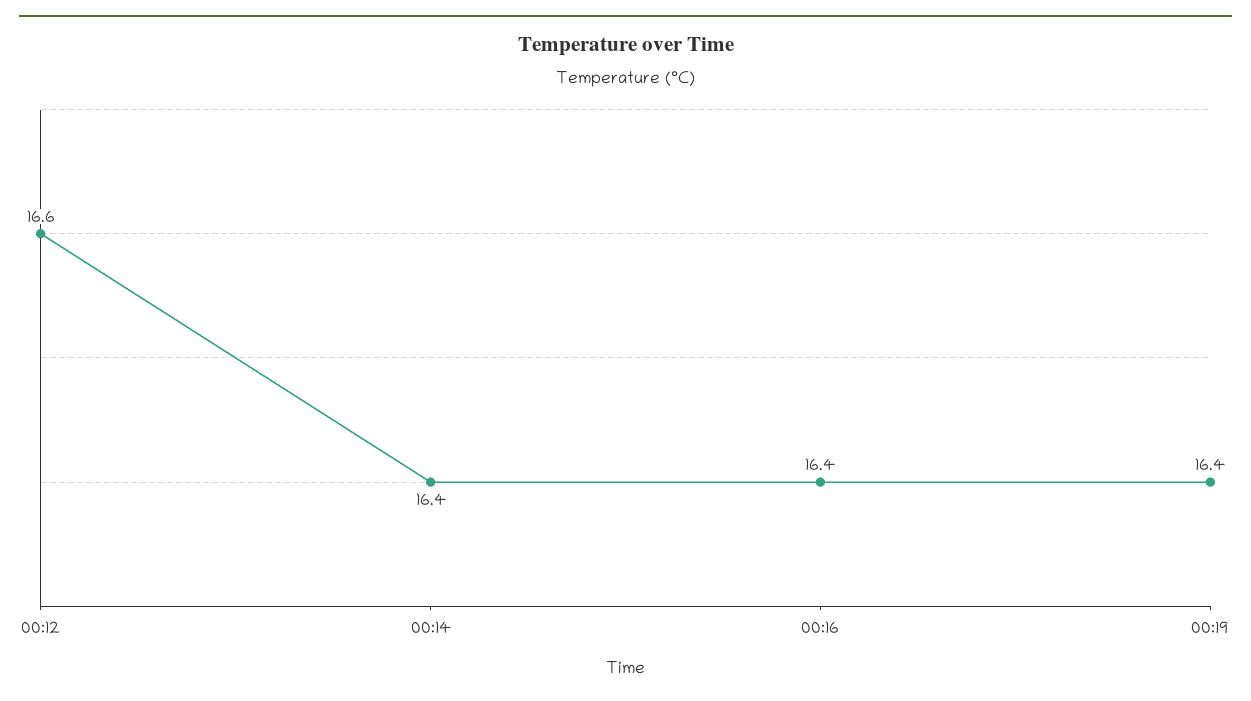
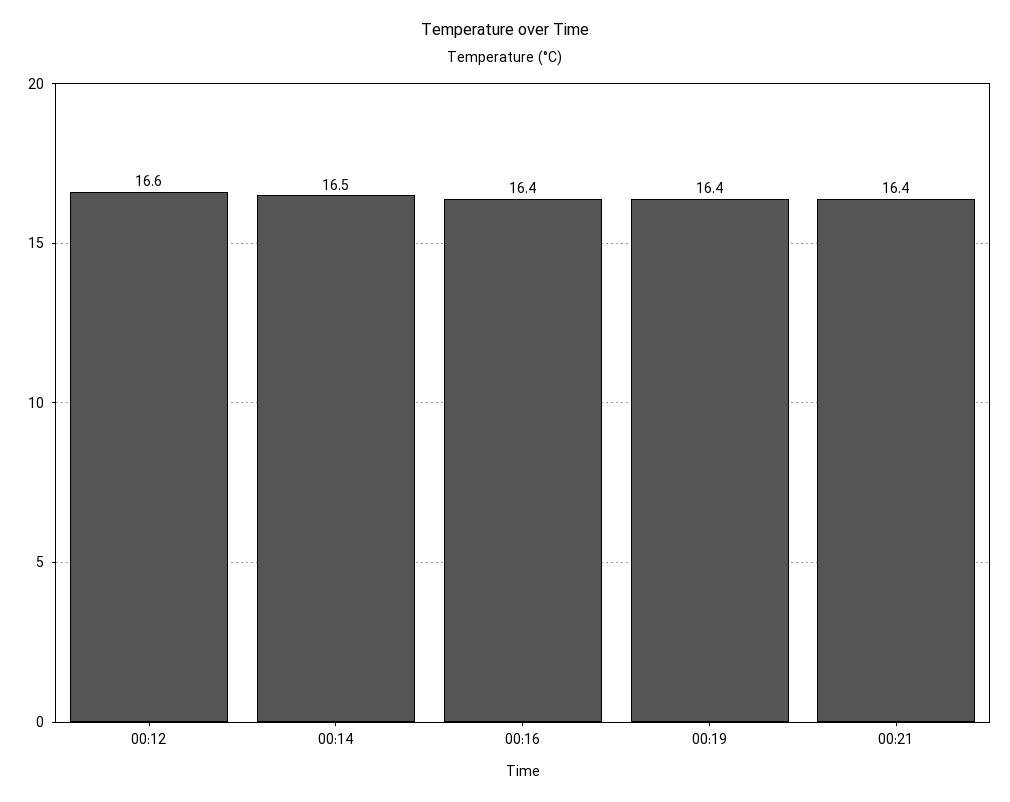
00:14: 16.4 -> 16.5
00:21: none -> 16.4

